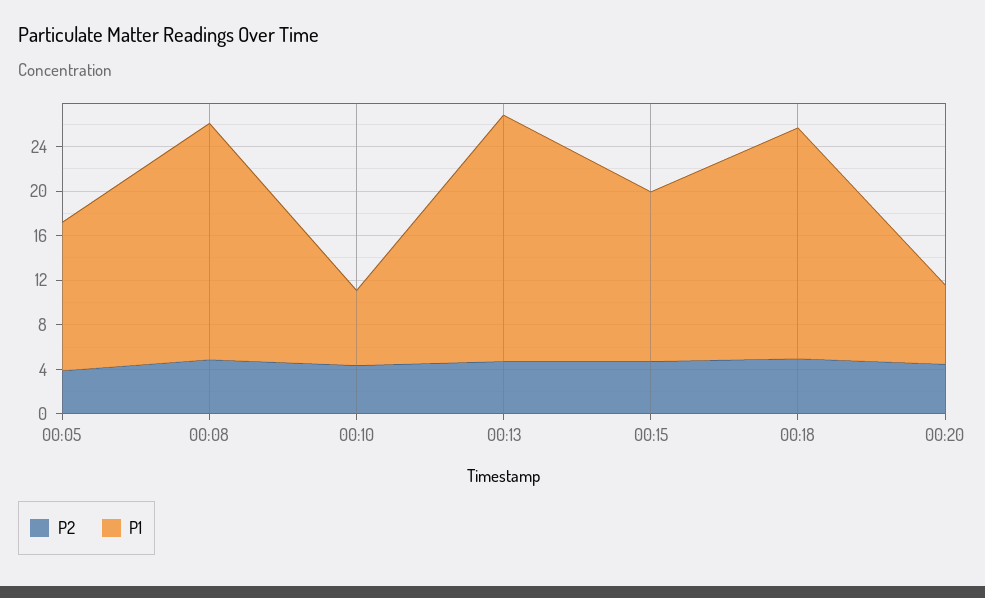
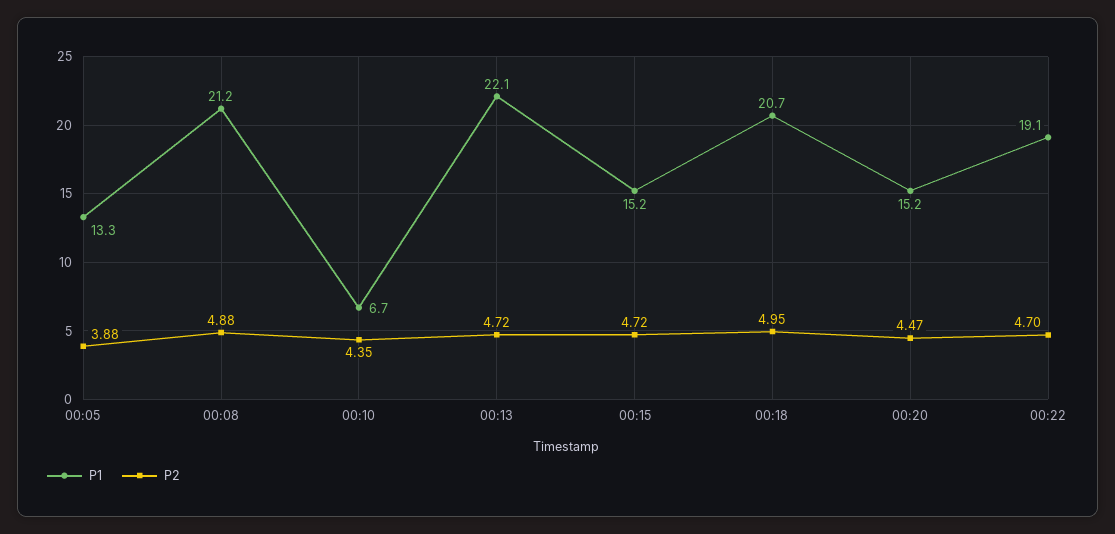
P1, 00:20: 7 -> 15.2
P1, 00:22: none -> 19.1
P2, 00:22: none -> 4.7

